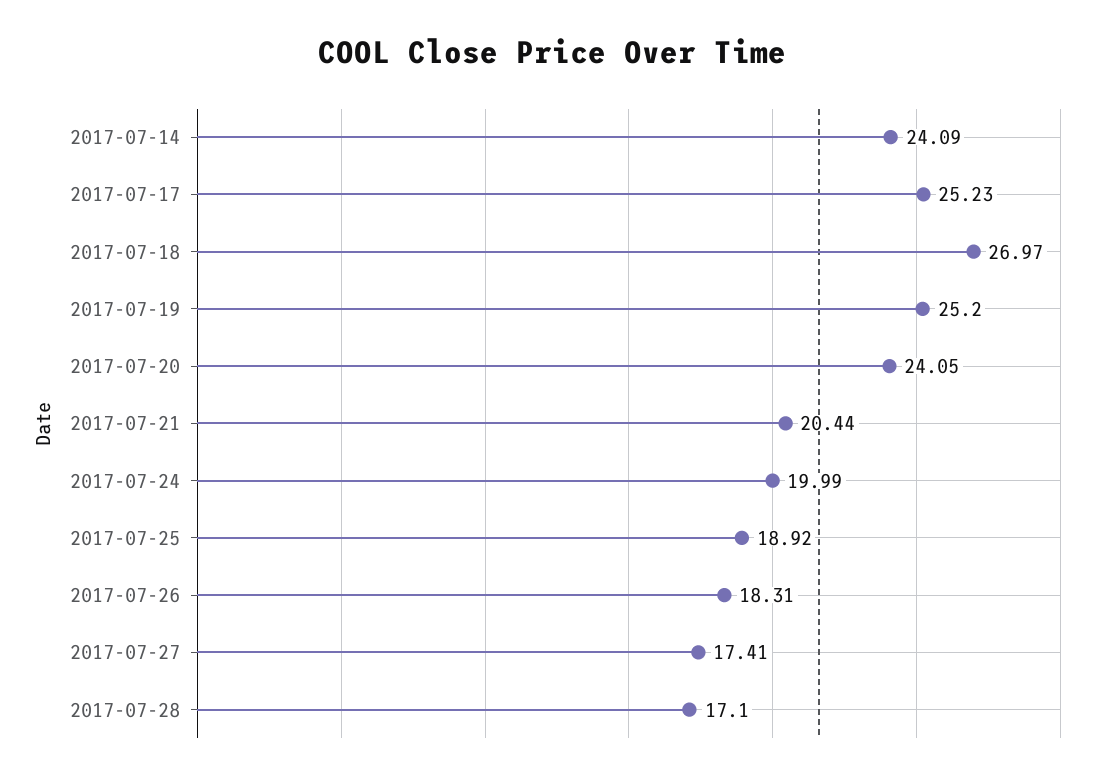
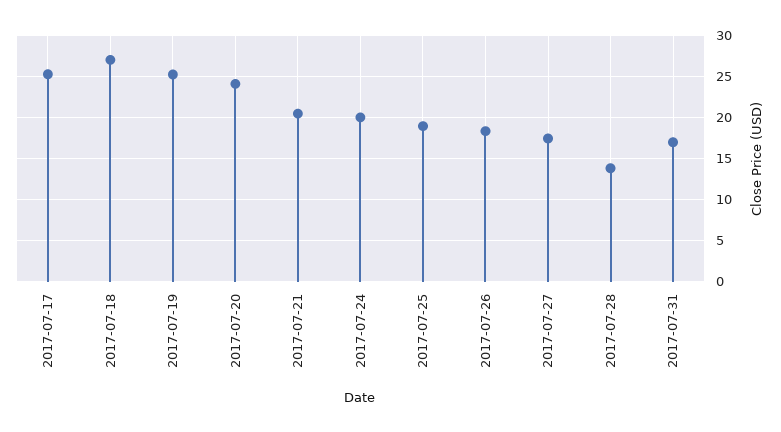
2017-07-14: 24.09 -> none
2017-07-28: 17.1 -> 14
2017-07-31: none -> 17

